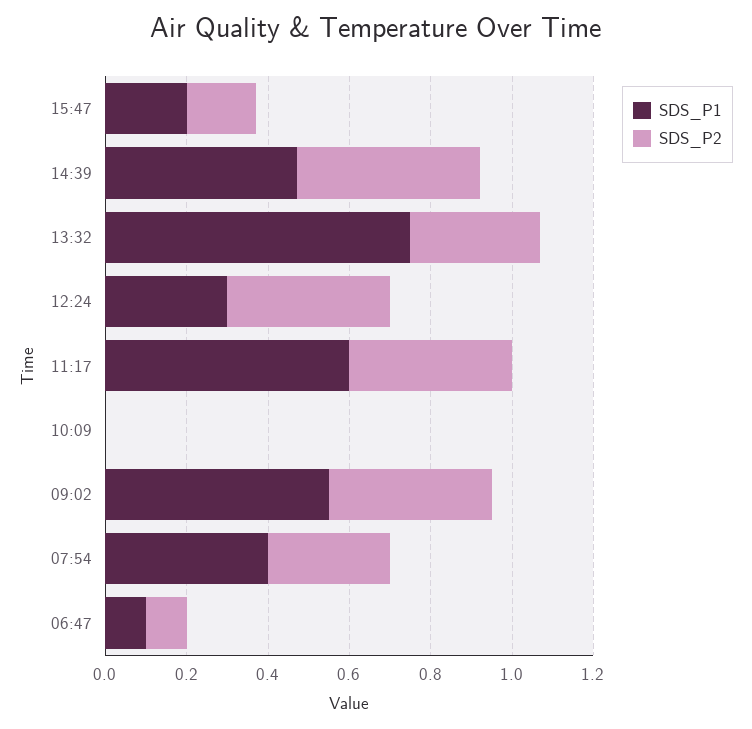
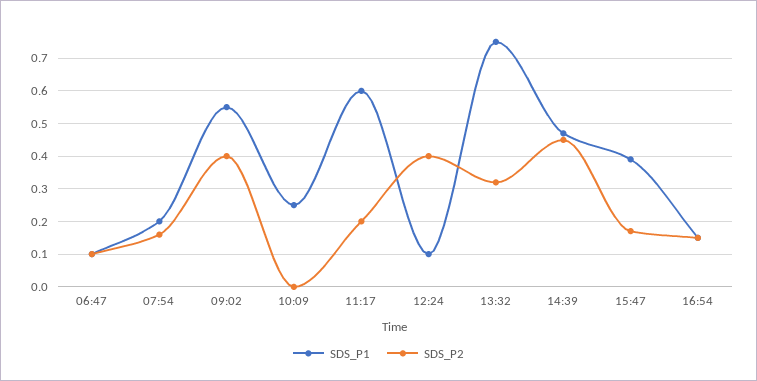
SDS_P1, 15:47: 0.2 -> 0.4
SDS_P1, 12:24: 0.3 -> 0.1
SDS_P2, 11:17: 0.4 -> 0.2
SDS_P1, 10:09: 0 -> 0.25
SDS_P1, 07:54: 0.4 -> 0.2
SDS_P2, 07:54: 0.3 -> 0.15
SDS_P1, 16:54: none -> 0.15
SDS_P2, 16:54: none -> 0.15

